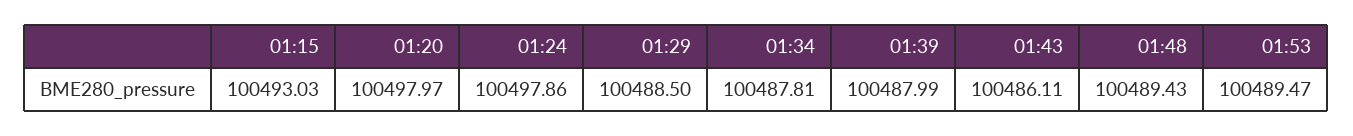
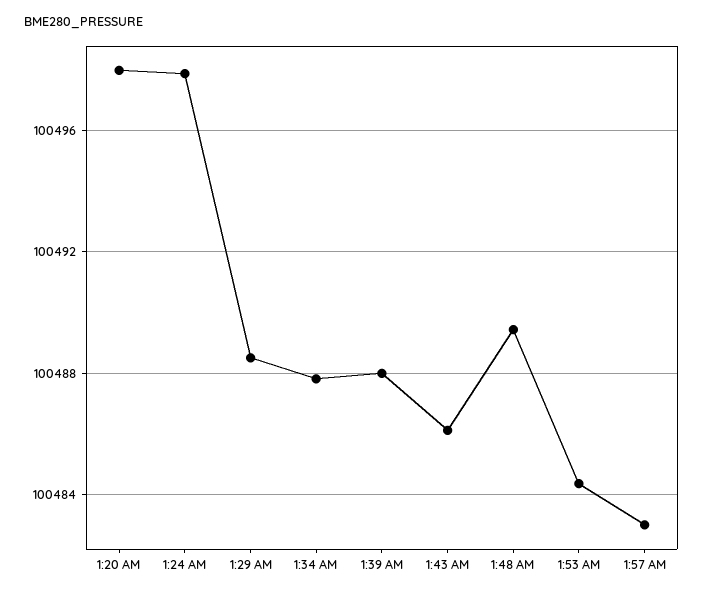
01:15: 100493.03 -> none
01:53: 100489.47 -> 100484.5
1:57 AM: none -> 100483

